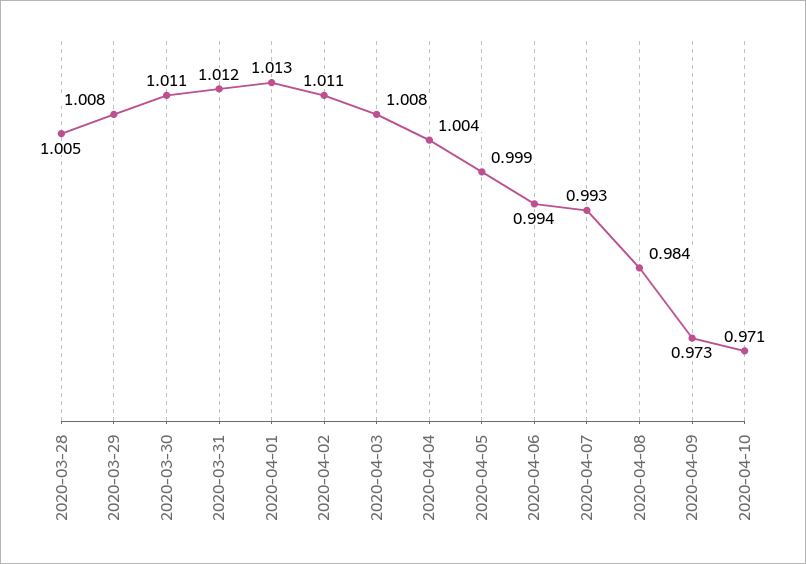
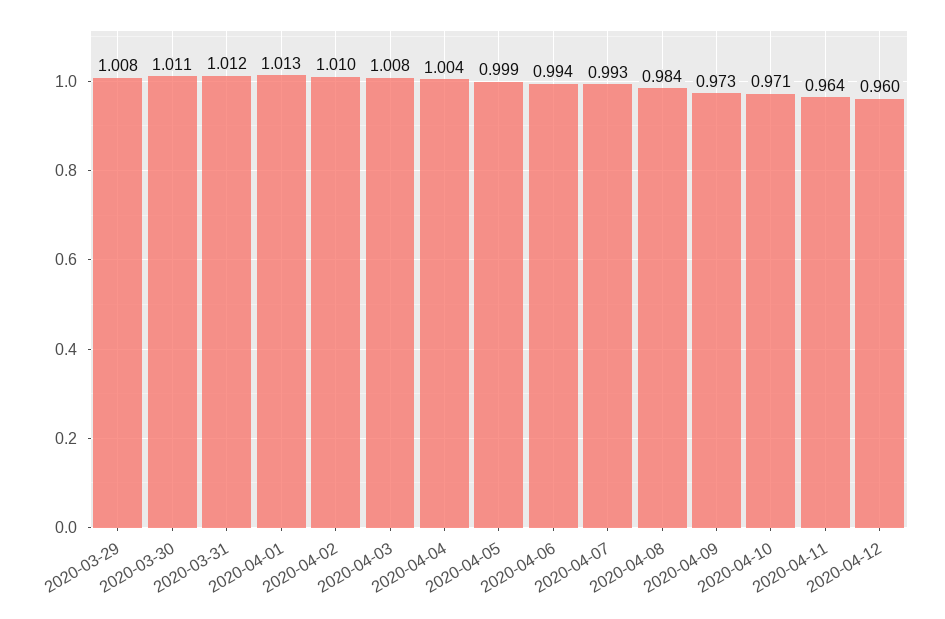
2020-03-28: 1.005 -> none
2020-04-02: 1.011 -> 1.01
2020-04-11: none -> 0.964
2020-04-12: none -> 0.96

